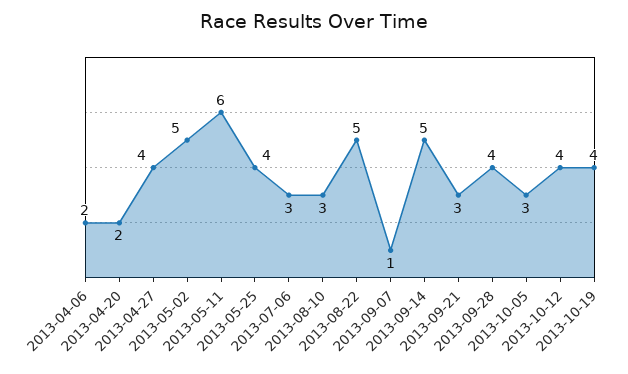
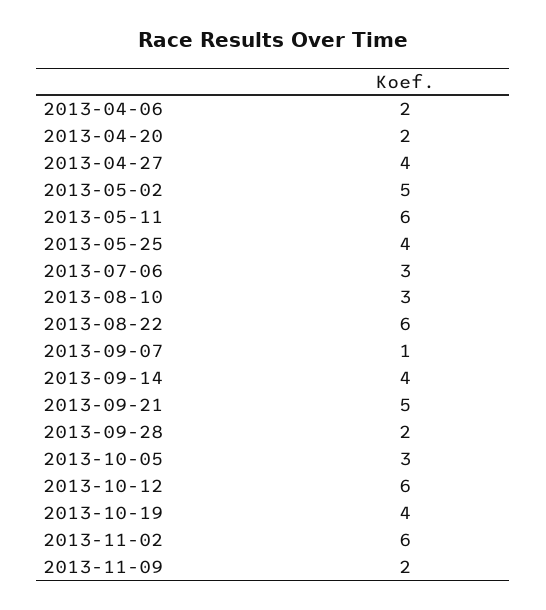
2013-08-22: 5 -> 6
2013-09-14: 5 -> 4
2013-09-21: 3 -> 5
2013-09-28: 4 -> 2
2013-10-12: 4 -> 6
2013-11-02: none -> 6
2013-11-09: none -> 2

